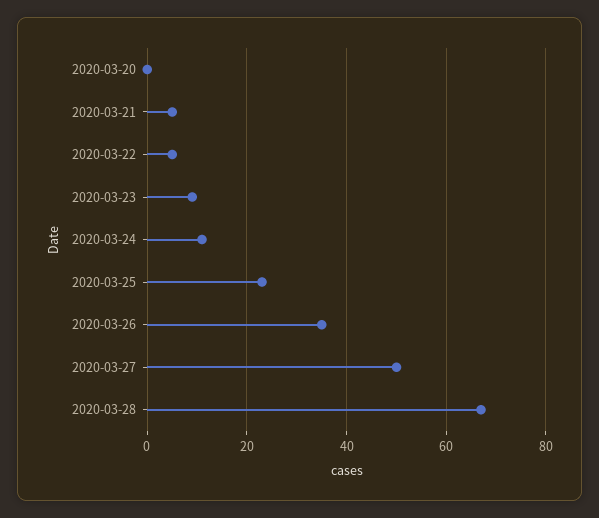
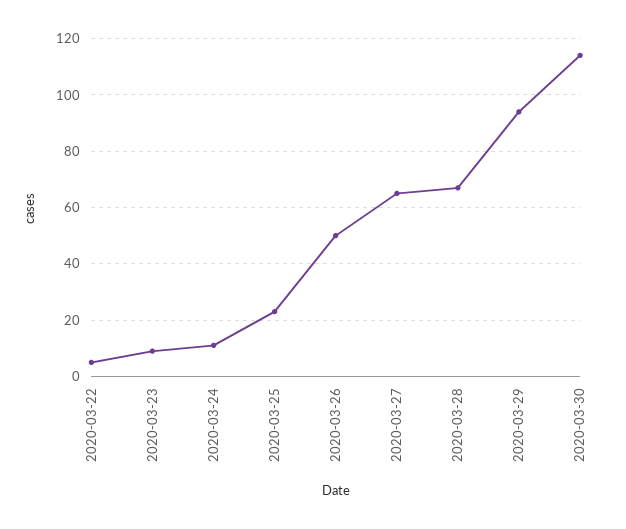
2020-03-20: 0 -> none
2020-03-21: 5 -> none
2020-03-26: 35 -> 50
2020-03-27: 50 -> 65
2020-03-29: none -> 95
2020-03-30: none -> 115

